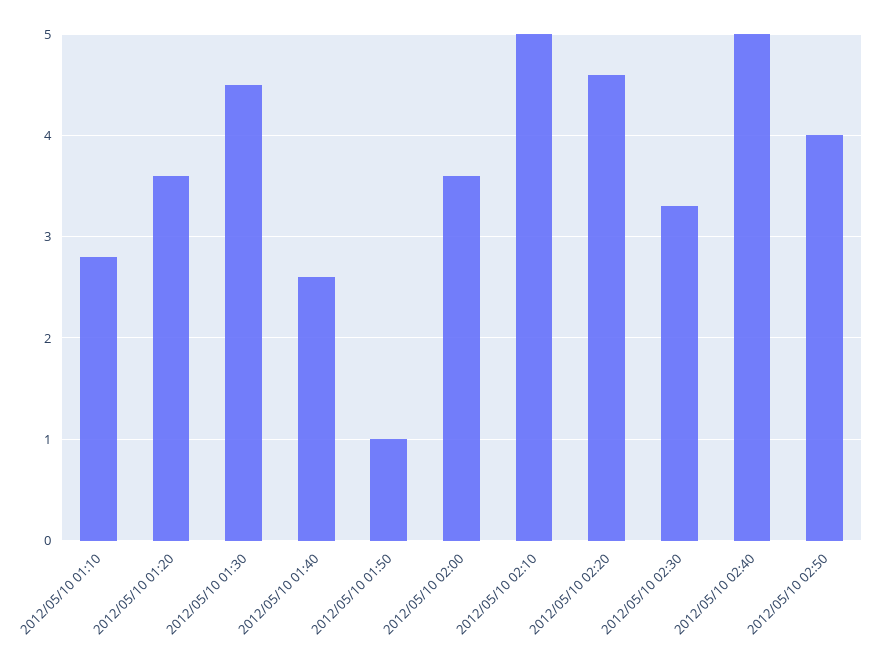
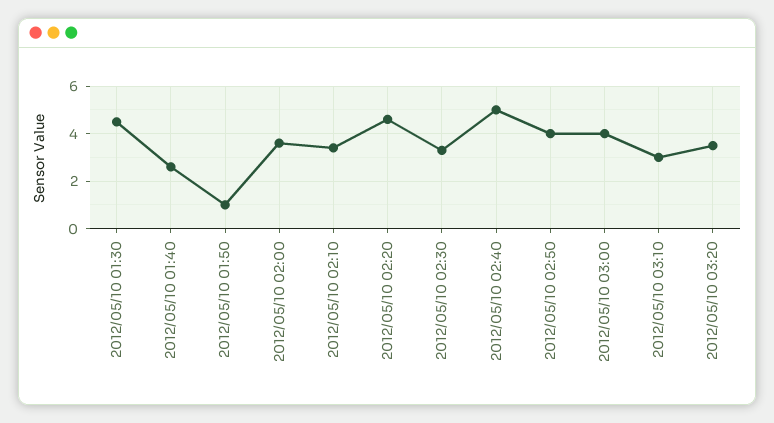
2012/05/10 01:10: 2.8 -> none
2012/05/10 01:20: 3.6 -> none
2012/05/10 02:10: 5 -> 3.5
2012/05/10 03:00: none -> 4
2012/05/10 03:10: none -> 3
2012/05/10 03:20: none -> 3.5

